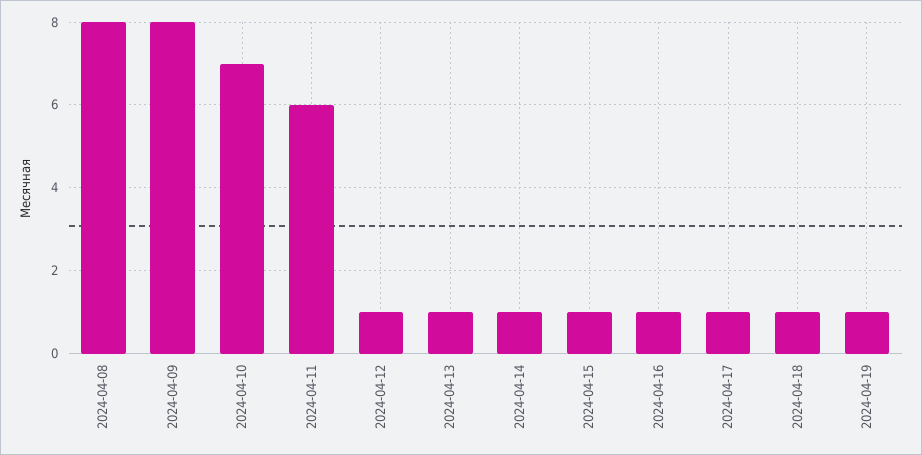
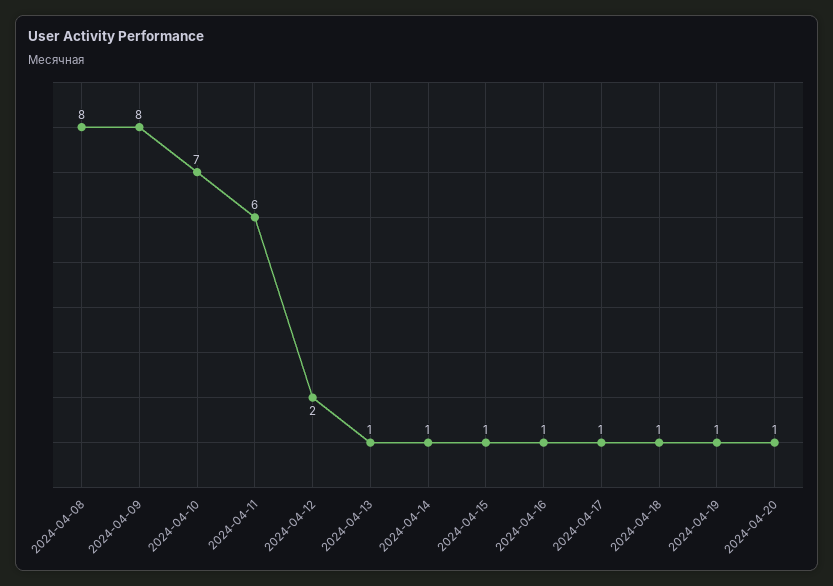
2024-04-12: 1 -> 2
2024-04-20: none -> 1

